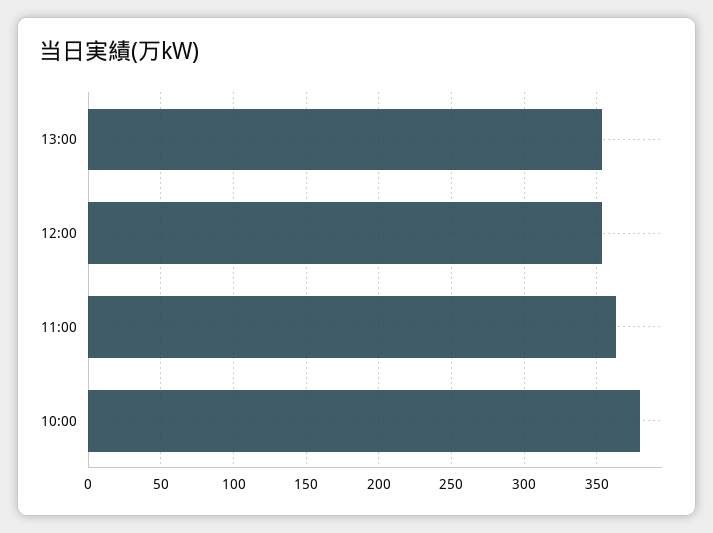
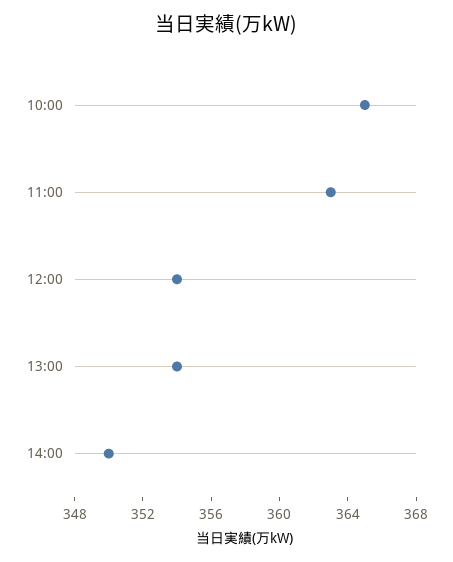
10:00: 380 -> 365
14:00: none -> 350

